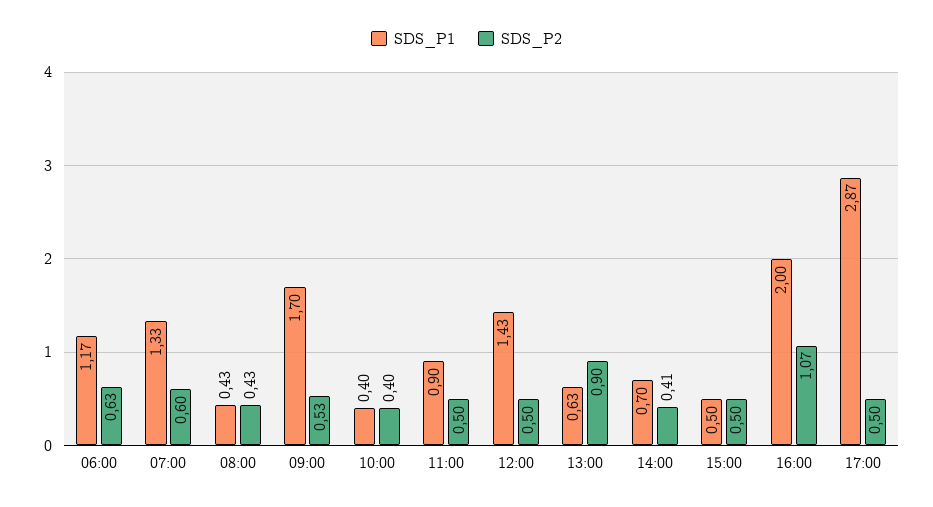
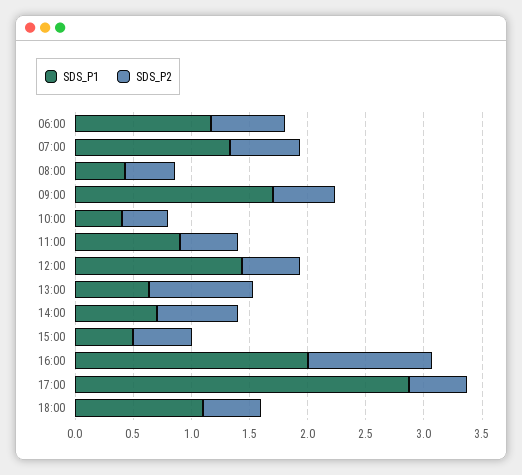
SDS_P2, 14:00: 0.41 -> 0.7
SDS_P1, 18:00: none -> 1.1
SDS_P2, 18:00: none -> 0.5

